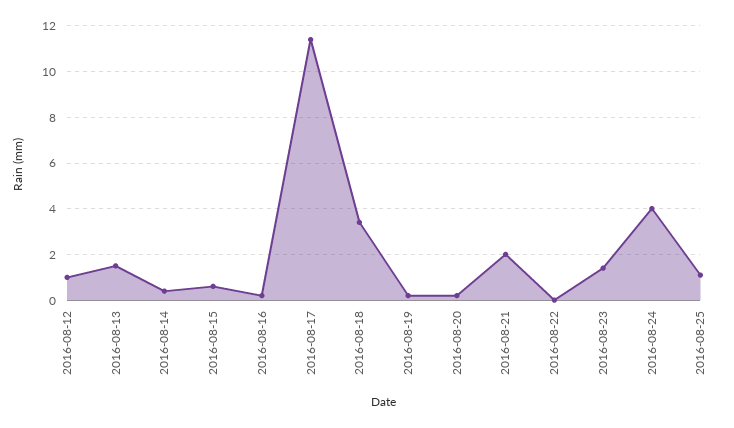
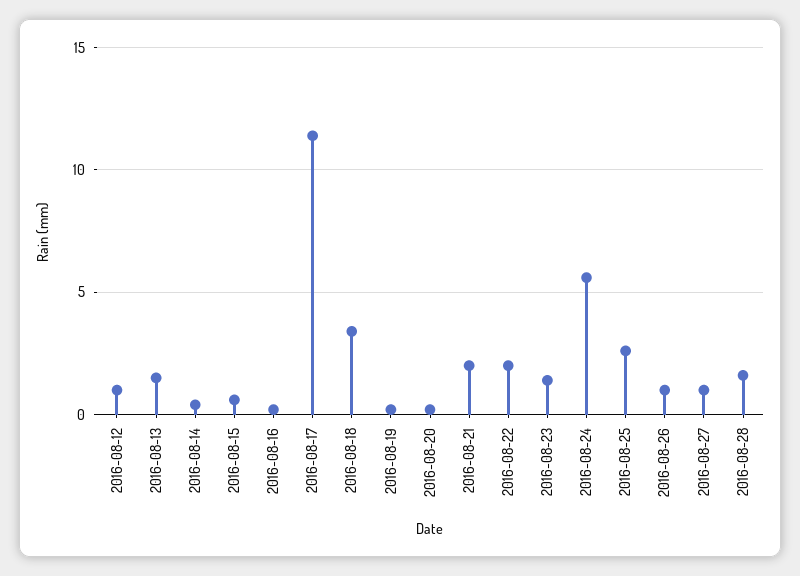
2016-08-22: 0 -> 2
2016-08-24: 4 -> 5.5
2016-08-25: 1 -> 2.5
2016-08-26: none -> 1
2016-08-27: none -> 1
2016-08-28: none -> 1.5

